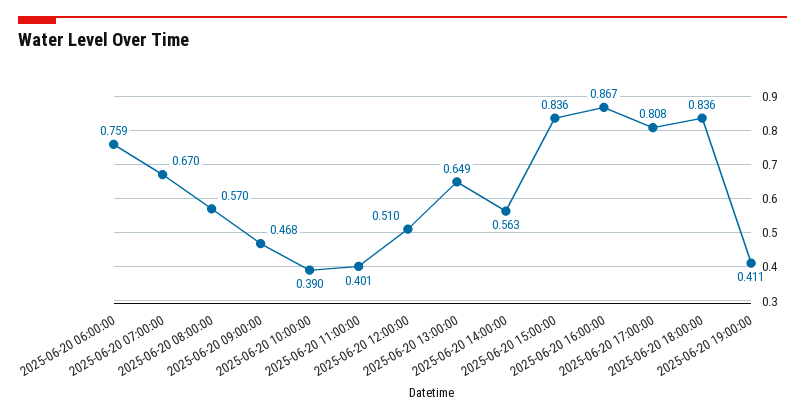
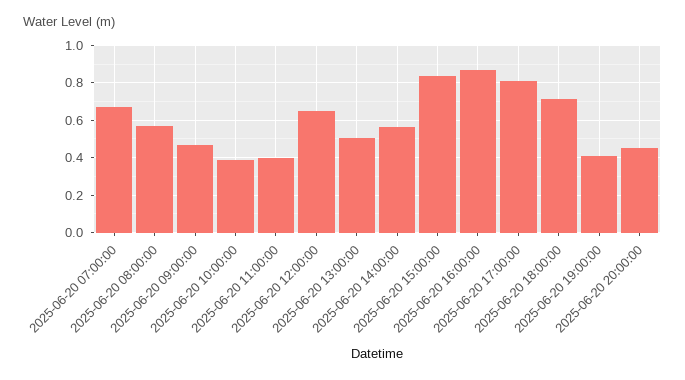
2025-06-20 06:00:00: 0.759 -> none
2025-06-20 12:00:00: 0.51 -> 0.65
2025-06-20 13:00:00: 0.649 -> 0.5
2025-06-20 18:00:00: 0.836 -> 0.7
2025-06-20 20:00:00: none -> 0.45

